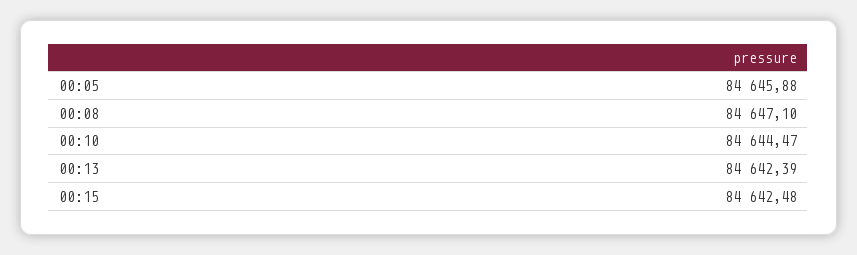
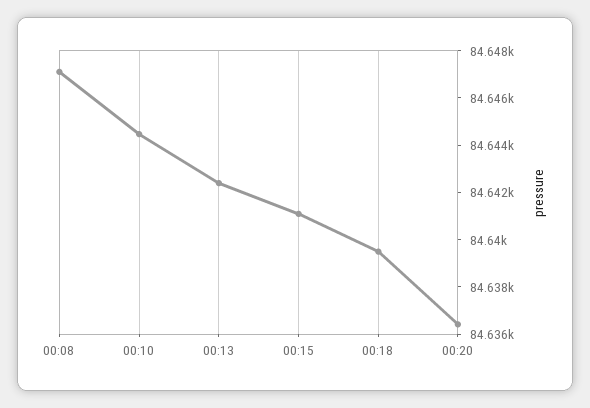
00:05: 84645.88 -> none
00:15: 84642.48 -> 84641
00:18: none -> 84639.5
00:20: none -> 84636.5

